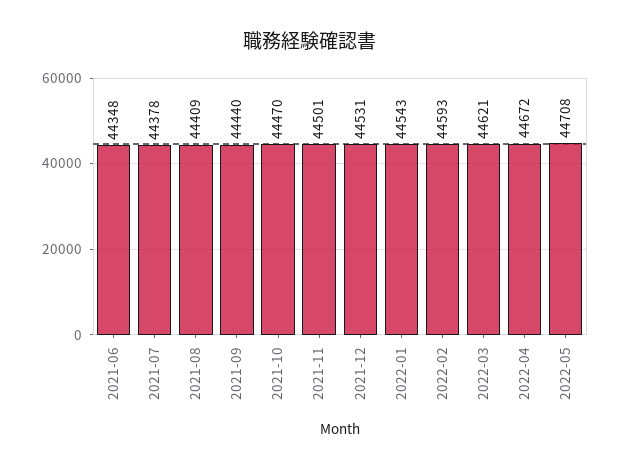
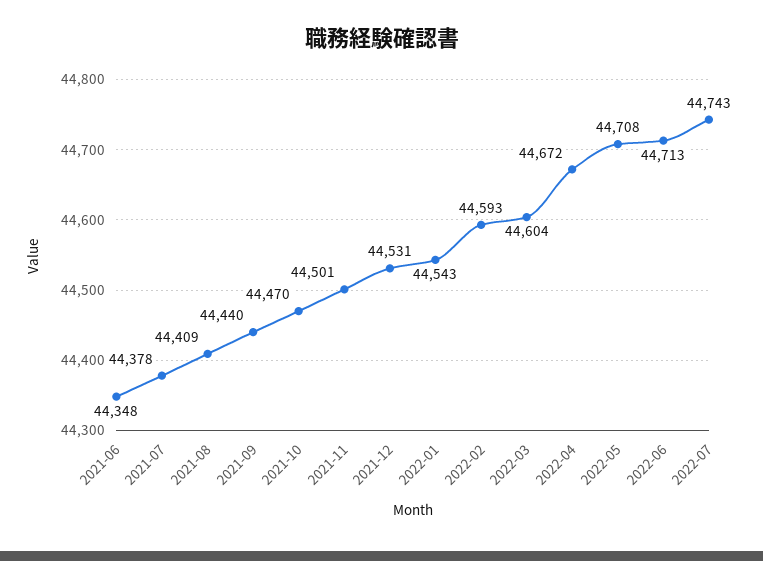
2022-03: 44621 -> 44604
2022-06: none -> 44713
2022-07: none -> 44743

